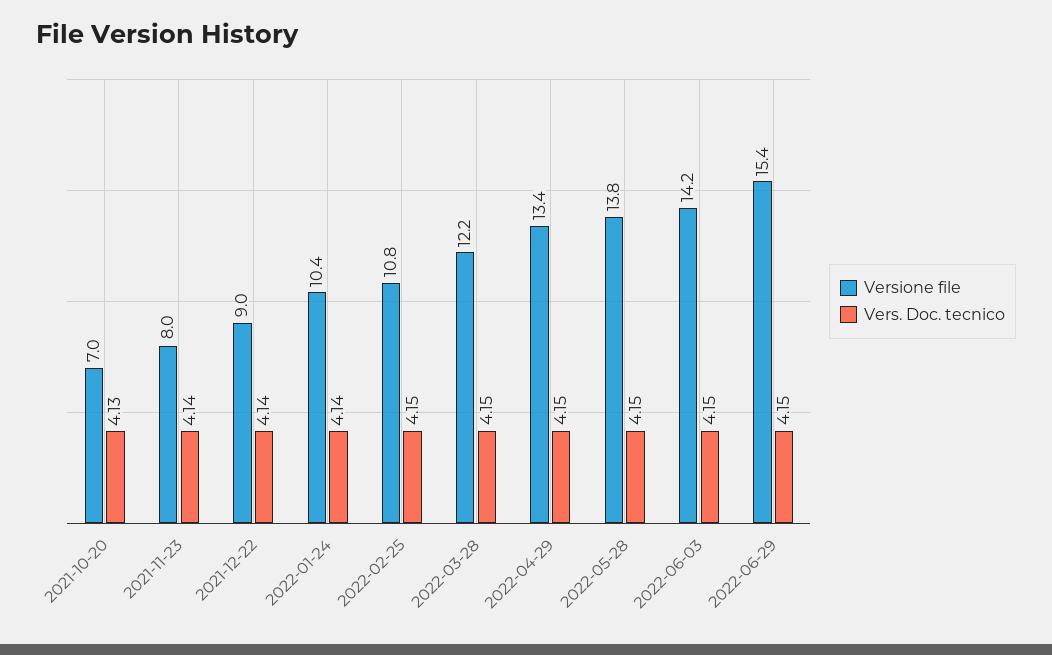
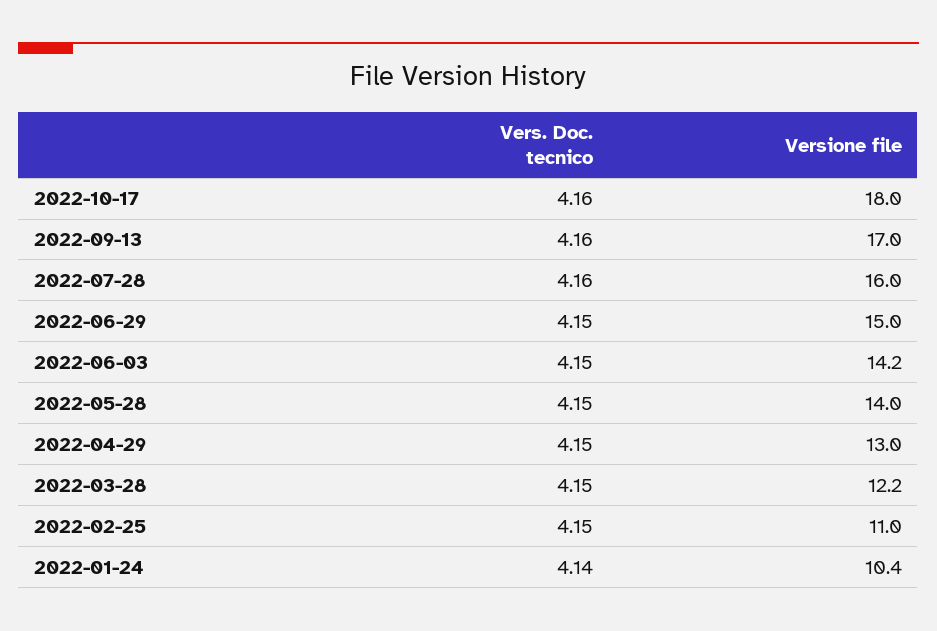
Versione file, 2021-10-20: 7 -> none
Vers. Doc. tecnico, 2021-10-20: 4.13 -> none
Versione file, 2021-11-23: 8 -> none
Vers. Doc. tecnico, 2021-11-23: 4.14 -> none
Versione file, 2021-12-22: 9 -> none
Vers. Doc. tecnico, 2021-12-22: 4.14 -> none
Versione file, 2022-02-25: 10.8 -> 11
Versione file, 2022-04-29: 13.4 -> 13
Versione file, 2022-05-28: 13.8 -> 14
Versione file, 2022-06-29: 15.4 -> 15
Vers. Doc. tecnico, 2022-10-17: none -> 4.16
Versione file, 2022-10-17: none -> 18
Vers. Doc. tecnico, 2022-09-13: none -> 4.16
Versione file, 2022-09-13: none -> 17
Vers. Doc. tecnico, 2022-07-28: none -> 4.16
Versione file, 2022-07-28: none -> 16

